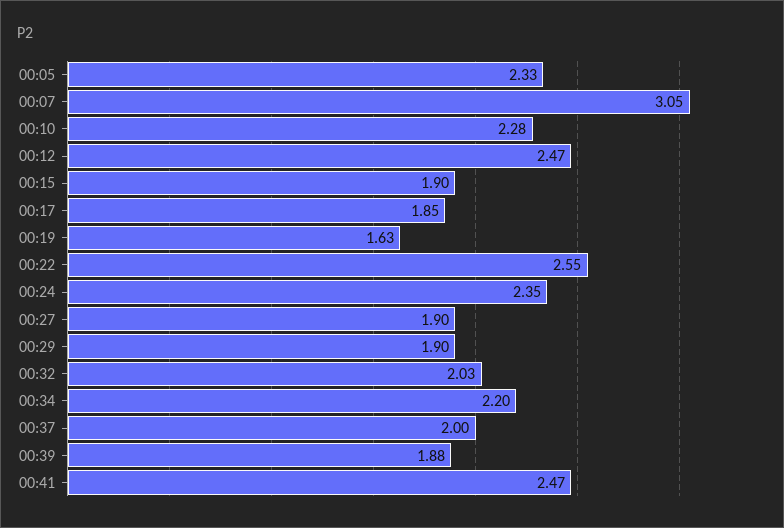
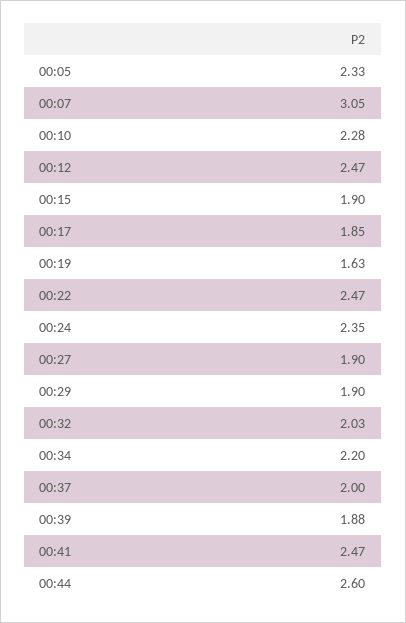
00:22: 2.55 -> 2.47
00:44: none -> 2.6

